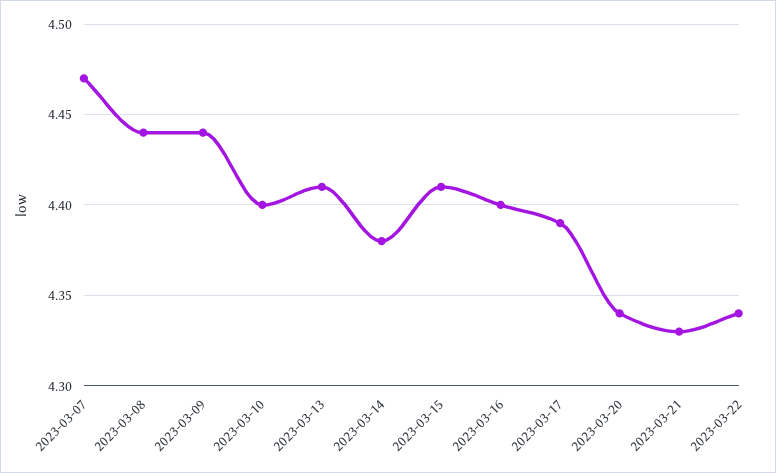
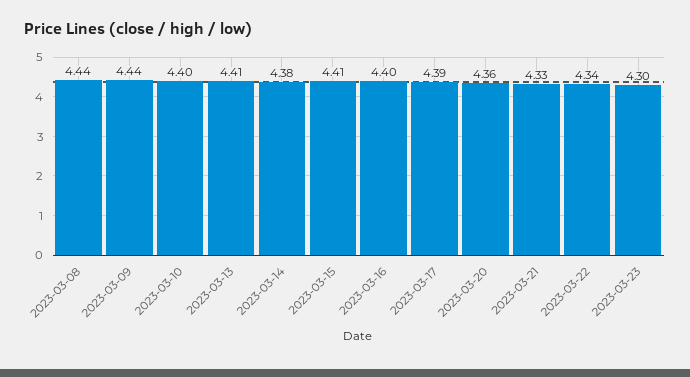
2023-03-07: 4.47 -> none
2023-03-20: 4.34 -> 4.36
2023-03-23: none -> 4.3

